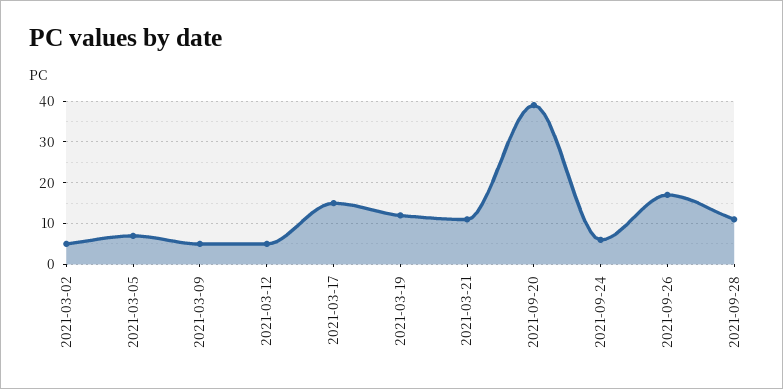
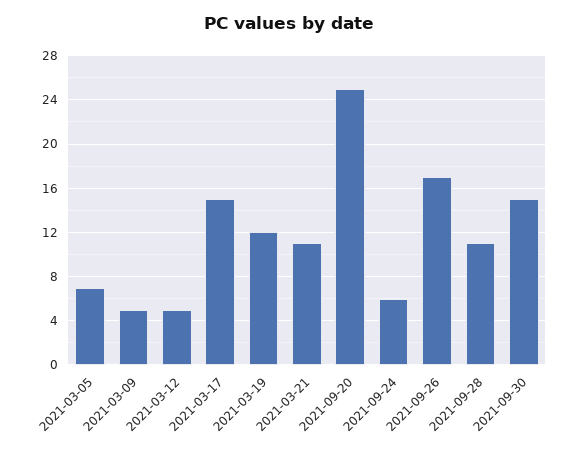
2021-03-02: 5 -> none
2021-09-20: 40 -> 25
2021-09-30: none -> 15

